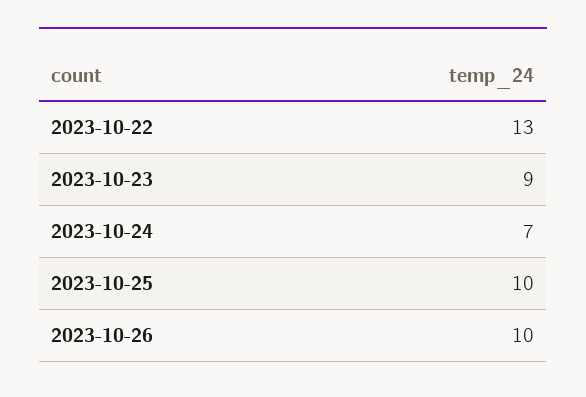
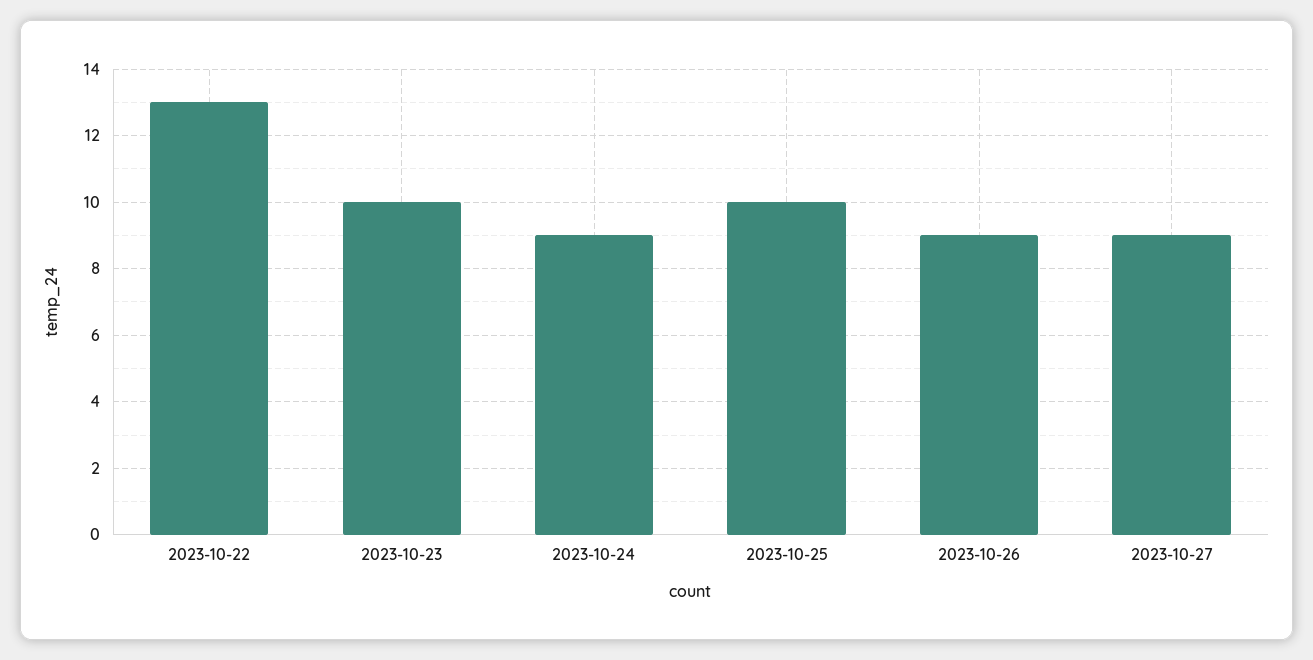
2023-10-23: 9 -> 10
2023-10-24: 7 -> 9
2023-10-26: 10 -> 9
2023-10-27: none -> 9

